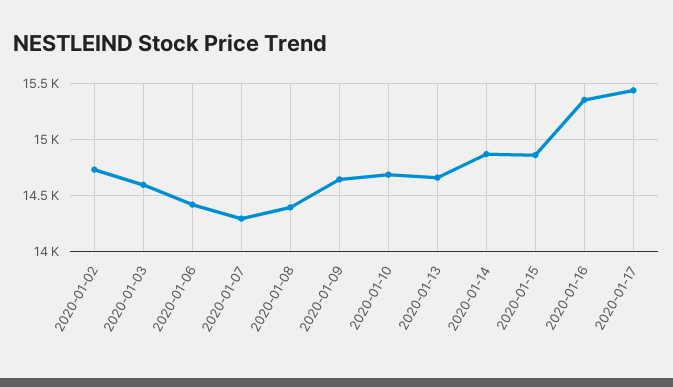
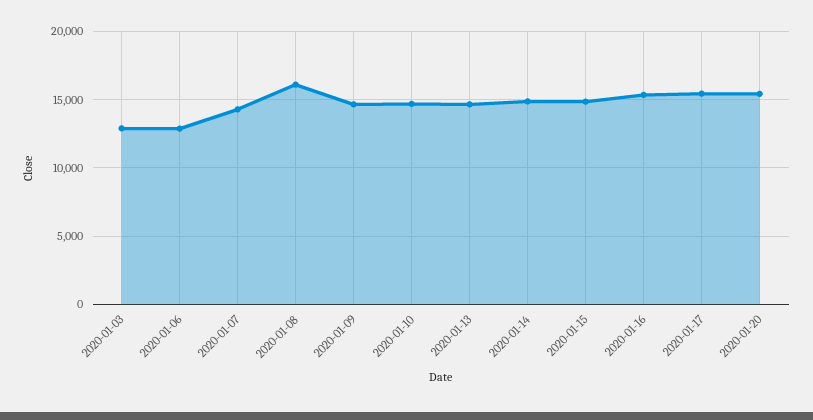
2020-01-02: 14700 -> none
2020-01-03: 14600 -> 13000
2020-01-06: 14400 -> 13000
2020-01-08: 14400 -> 16000
2020-01-20: none -> 15500

